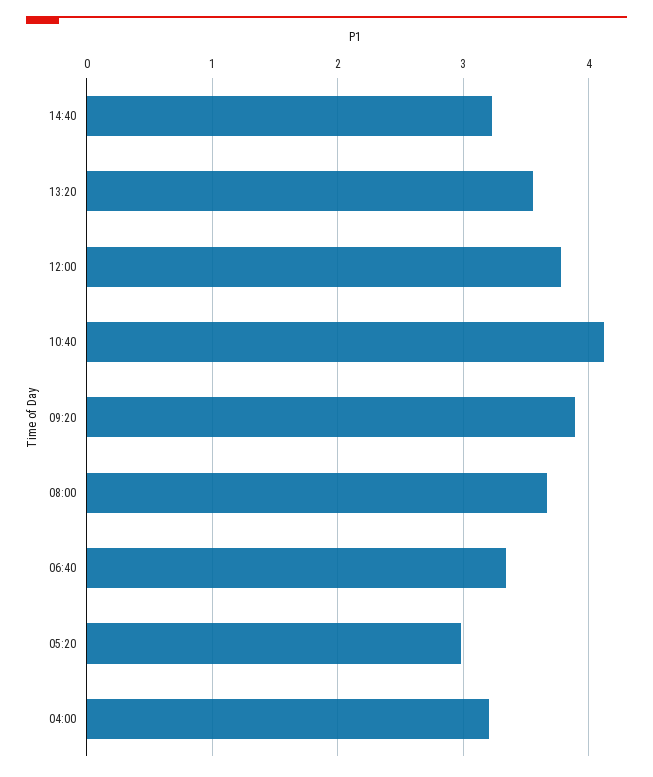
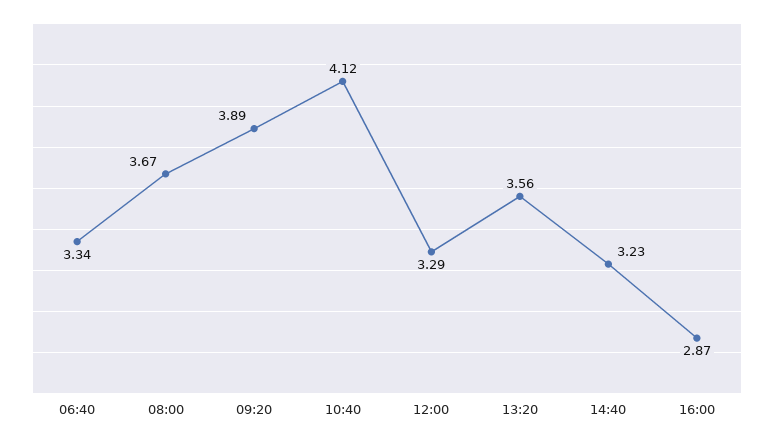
12:00: 3.8 -> 3.29
05:20: 3 -> none
04:00: 3.2 -> none
16:00: none -> 2.87

